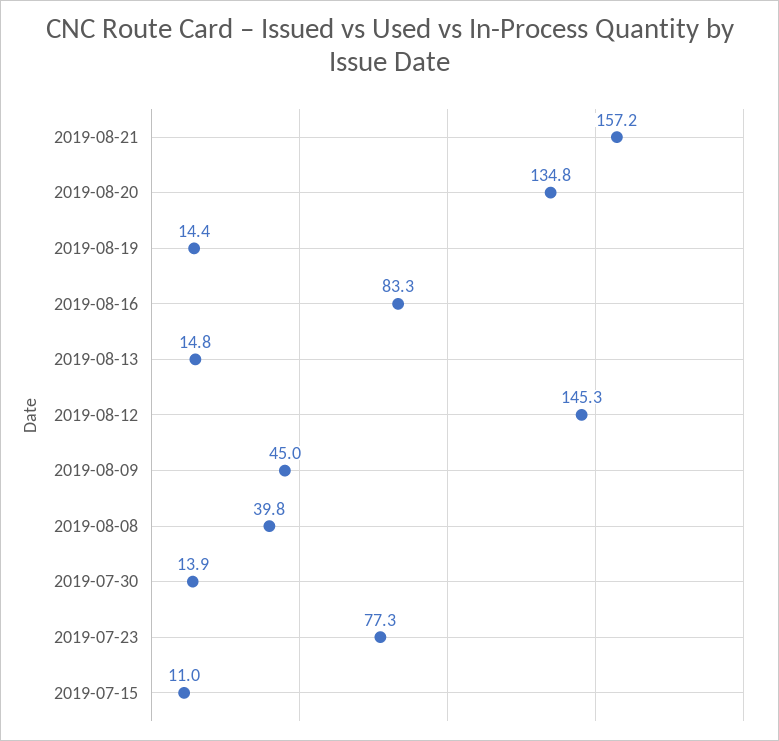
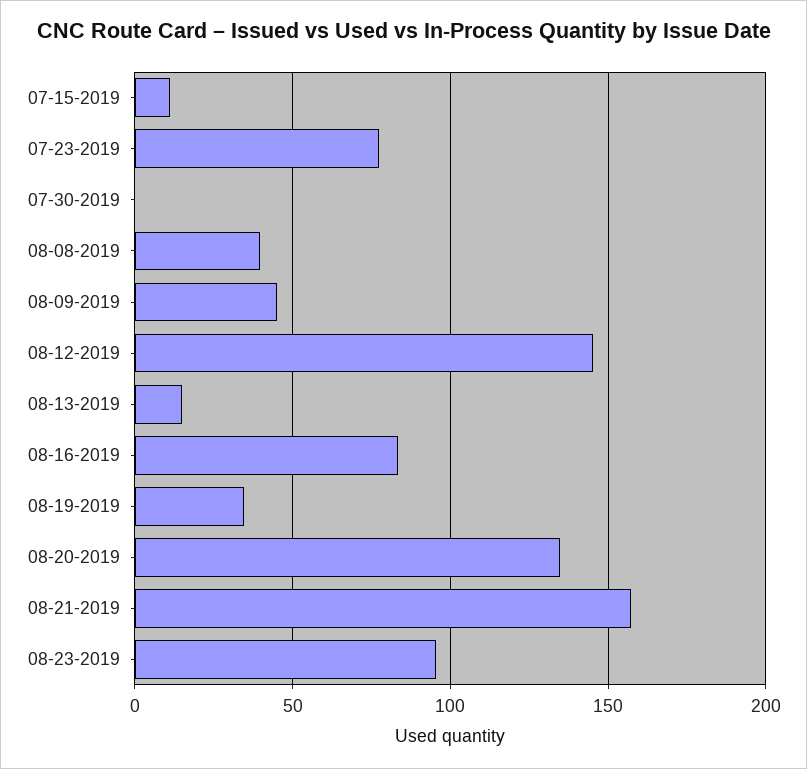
2019-08-19: 14.4 -> 35
2019-07-30: 13.9 -> 0
08-23-2019: none -> 95

